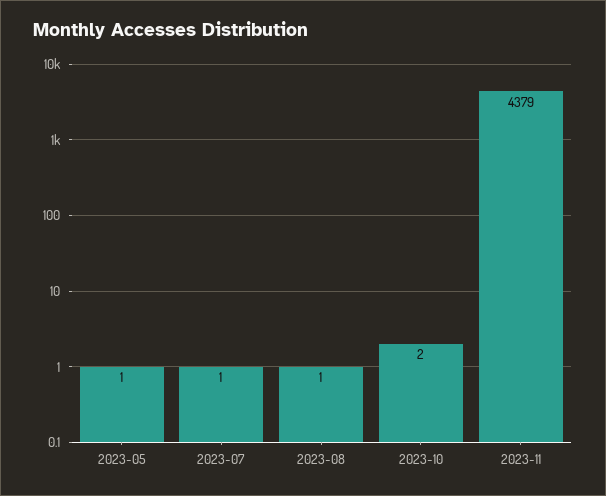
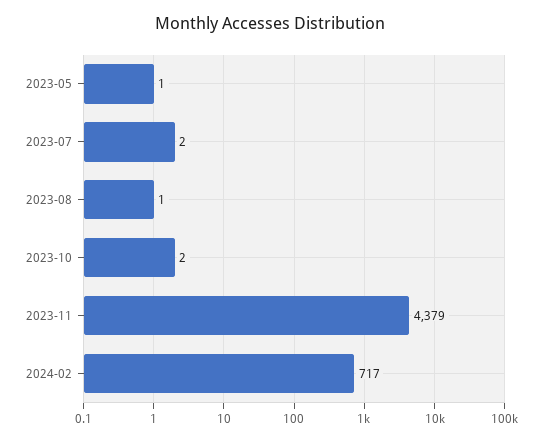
2023-07: 1 -> 2
2024-02: none -> 717

